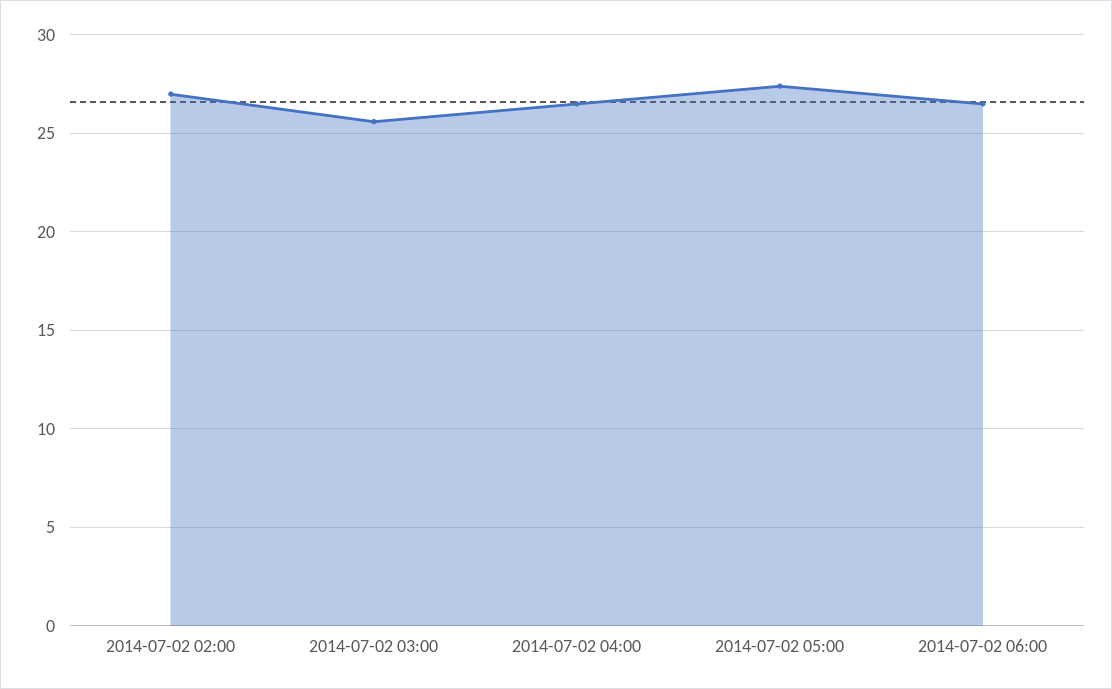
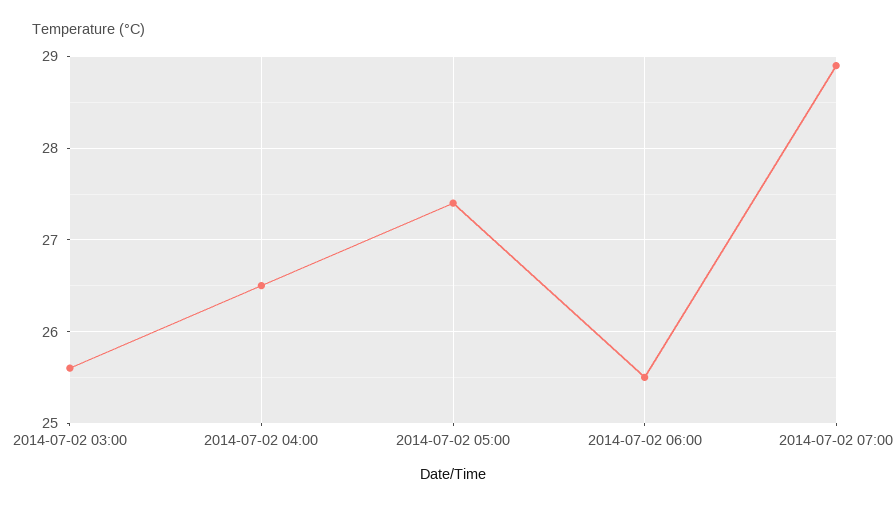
2014-07-02 02:00: 27 -> none
2014-07-02 06:00: 26.5 -> 25.5
2014-07-02 07:00: none -> 28.9

